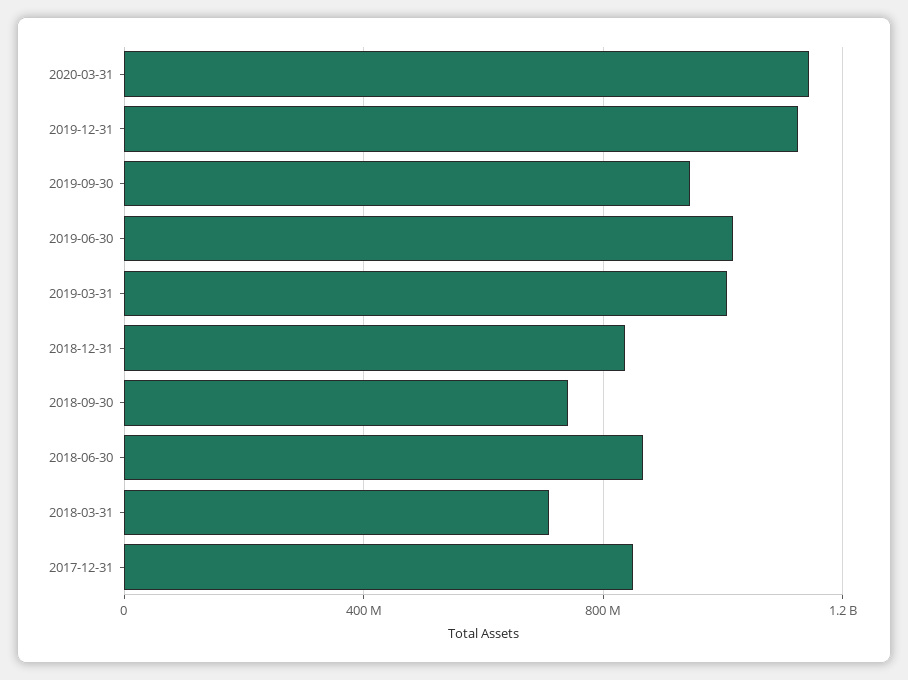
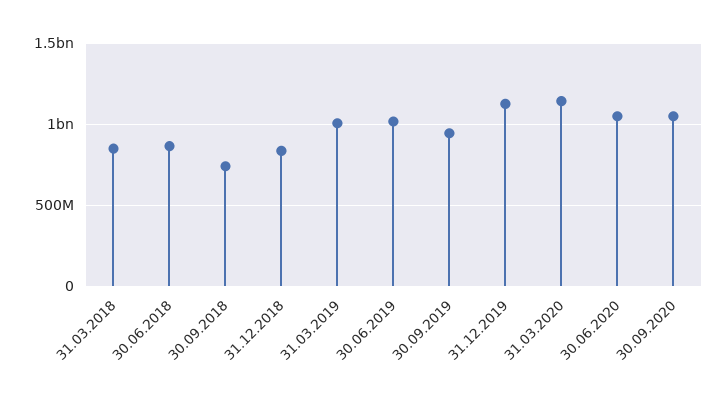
2018-03-31: 700000000 -> 850000000
2017-12-31: 850000000 -> none
30.06.2020: none -> 1050000000
30.09.2020: none -> 1050000000

